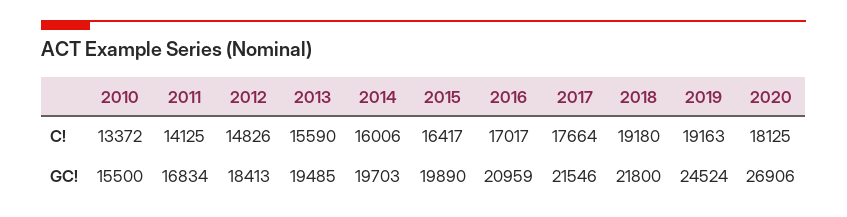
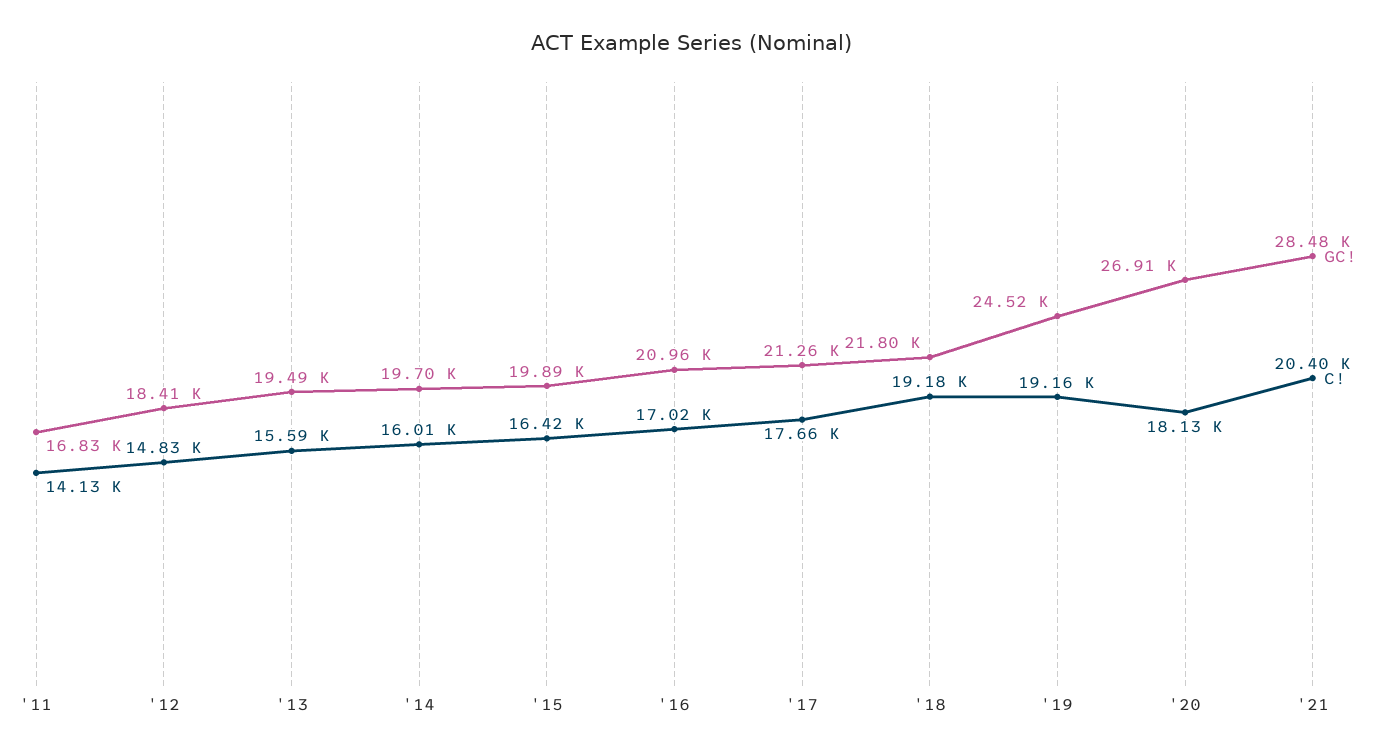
C!, 2010: 13372 -> none
GC!, 2010: 15500 -> none
GC!, 2017: 21546 -> 21260
GC!, '21: none -> 28480
C!, '21: none -> 20400

